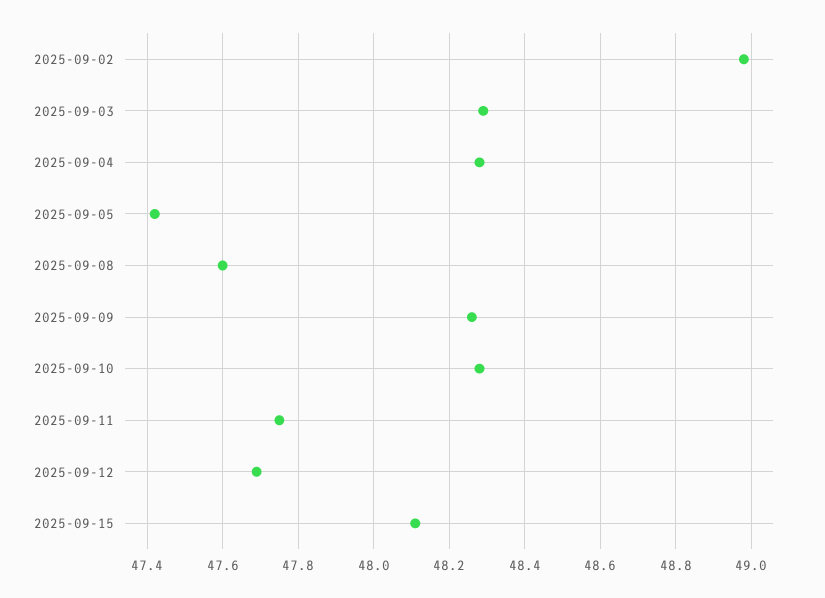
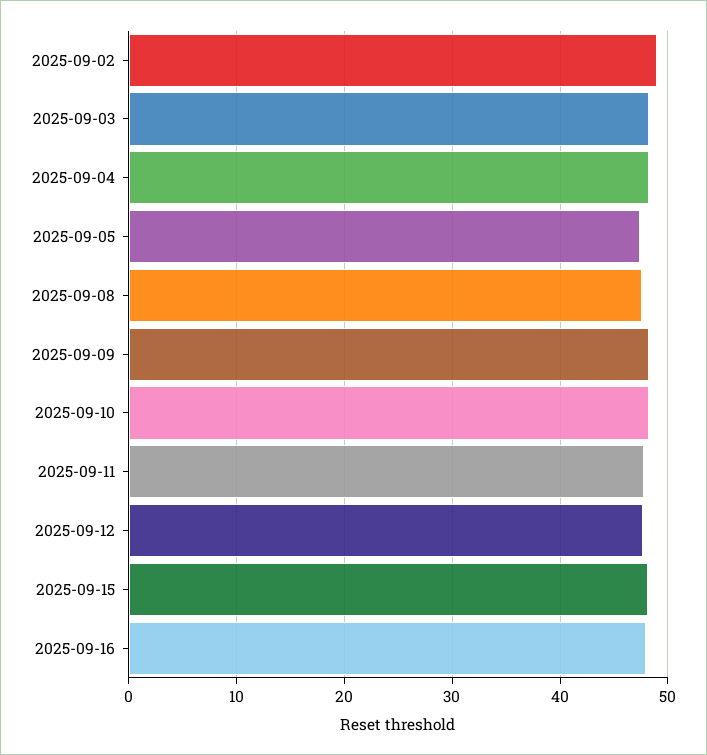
2025-09-16: none -> 48

